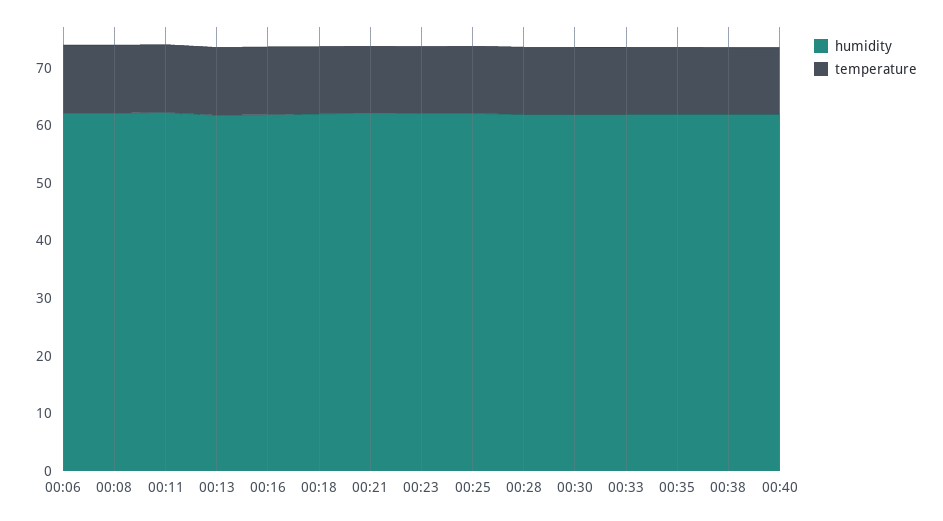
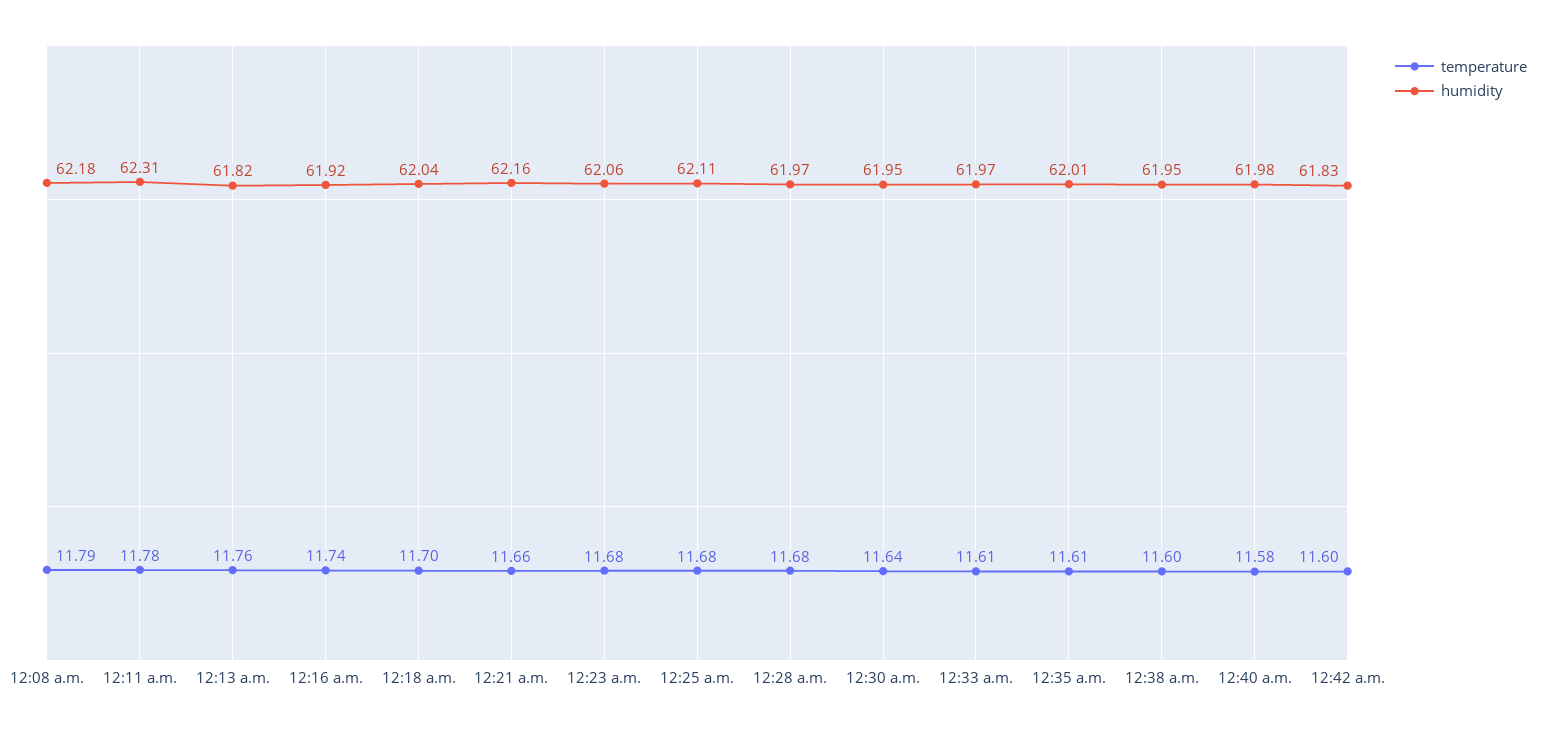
humidity, 00:06: 62 -> none
temperature, 00:06: 12 -> none
temperature, 12:42 a.m.: none -> 11.6
humidity, 12:42 a.m.: none -> 61.83

